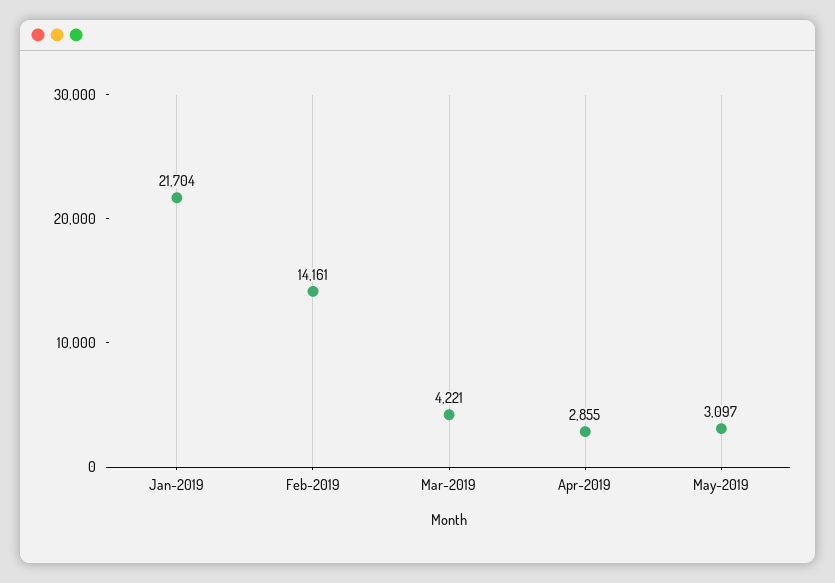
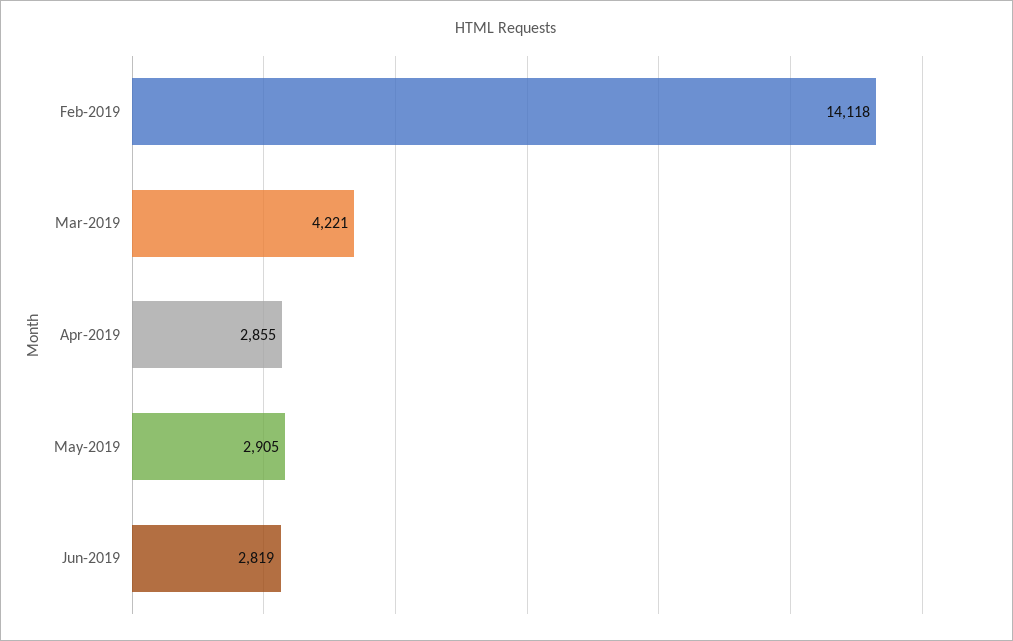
Jan-2019: 21704 -> none
Feb-2019: 14161 -> 14118
May-2019: 3097 -> 2905
Jun-2019: none -> 2819

